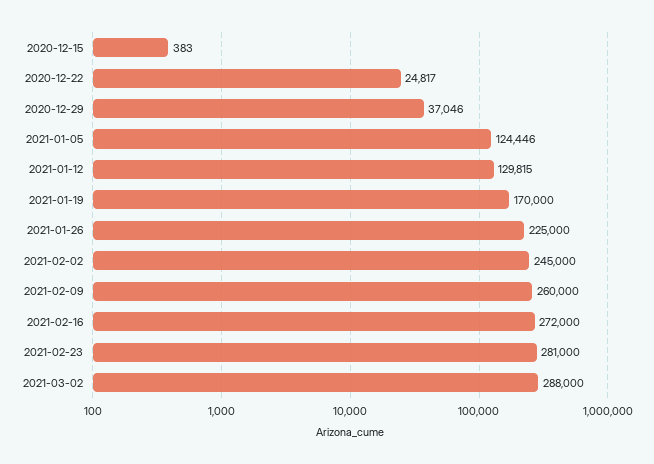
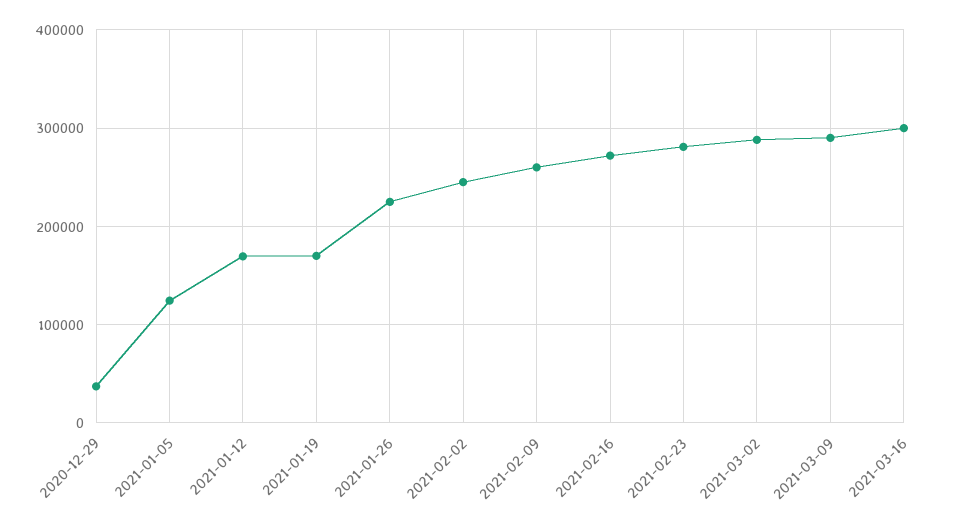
2020-12-15: 383 -> none
2020-12-22: 24817 -> none
2021-01-12: 129815 -> 170000
2021-03-09: none -> 290000
2021-03-16: none -> 300000

